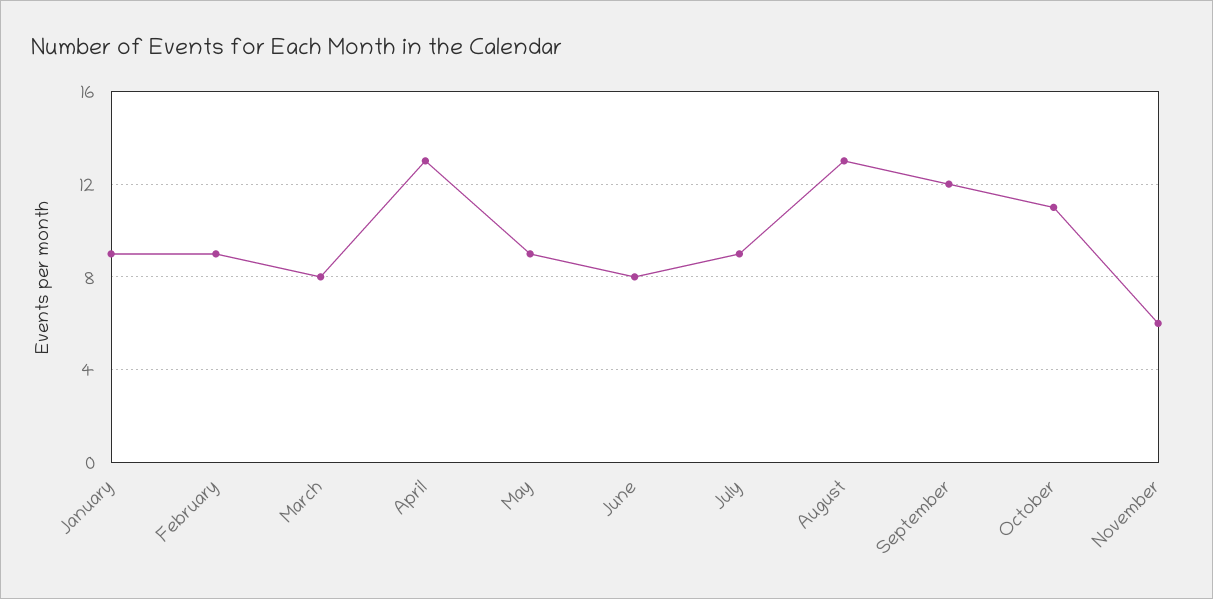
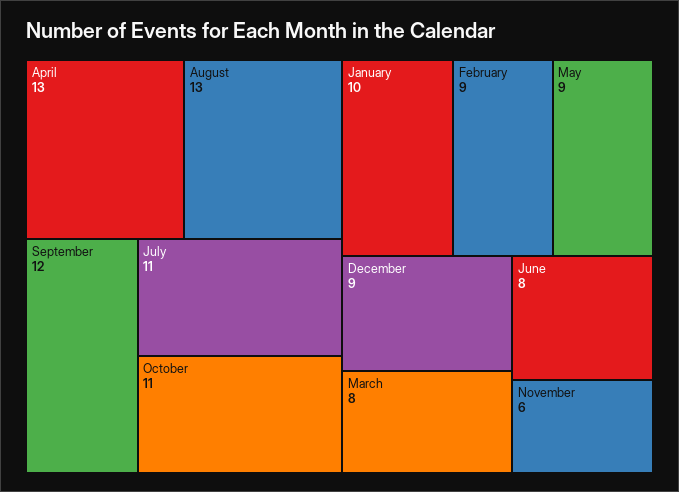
January: 9 -> 10
July: 9 -> 11
December: none -> 9

